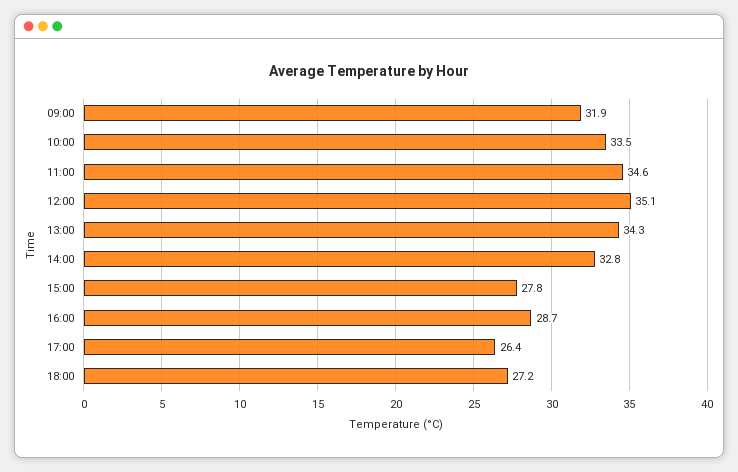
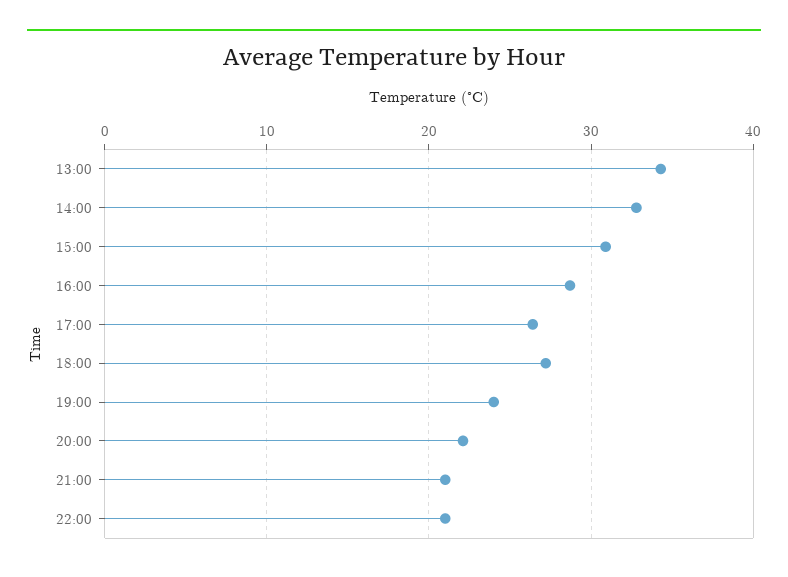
09:00: 31.9 -> none
10:00: 33.5 -> none
11:00: 34.6 -> none
12:00: 35.1 -> none
15:00: 27.8 -> 31
19:00: none -> 24
20:00: none -> 22
21:00: none -> 21
22:00: none -> 21

